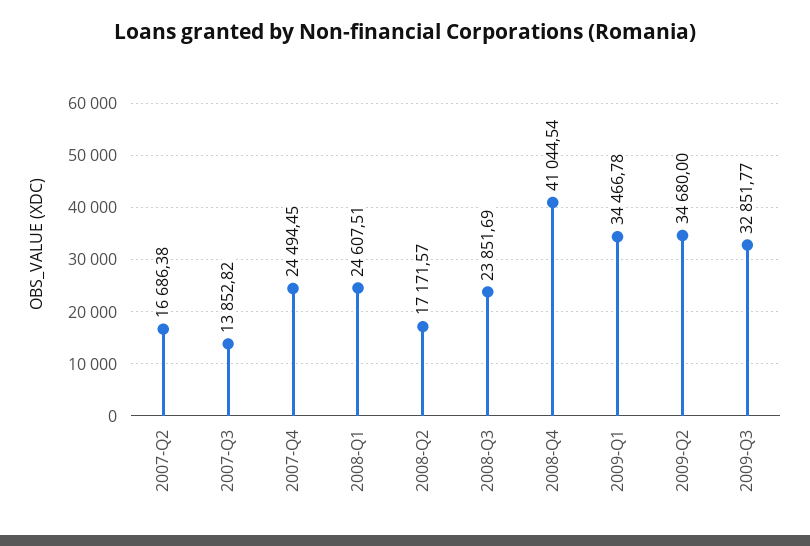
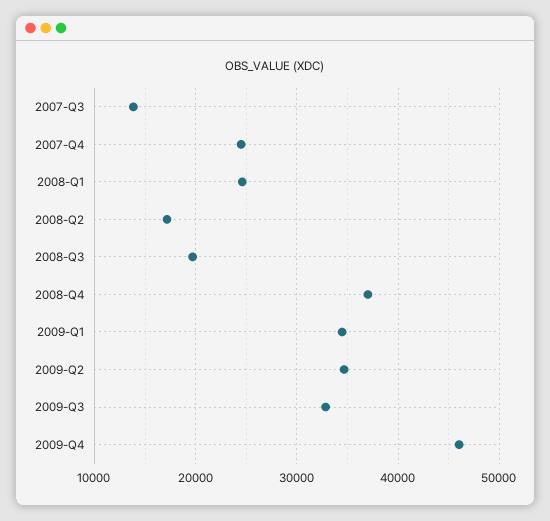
2007-Q2: 16686.38 -> none
2008-Q3: 23851.69 -> 20000
2008-Q4: 41044.54 -> 37000
2009-Q4: none -> 46000

